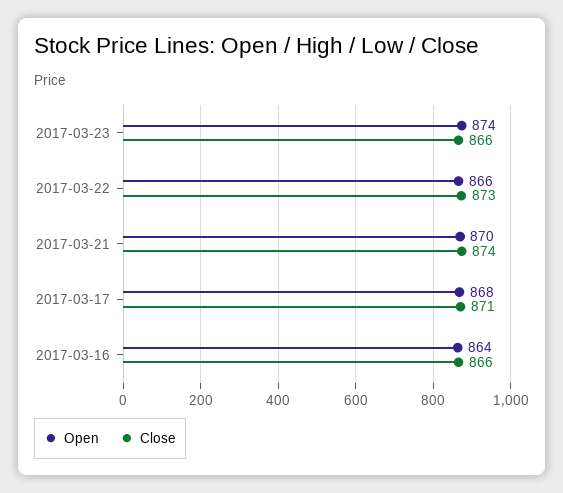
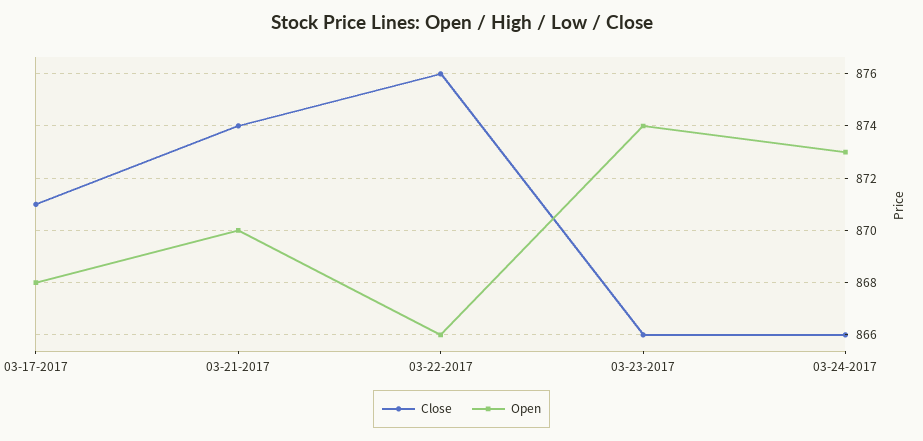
Close, 2017-03-22: 873 -> 876
Open, 2017-03-16: 864 -> none
Close, 2017-03-16: 866 -> none
Close, 03-24-2017: none -> 866
Open, 03-24-2017: none -> 873

